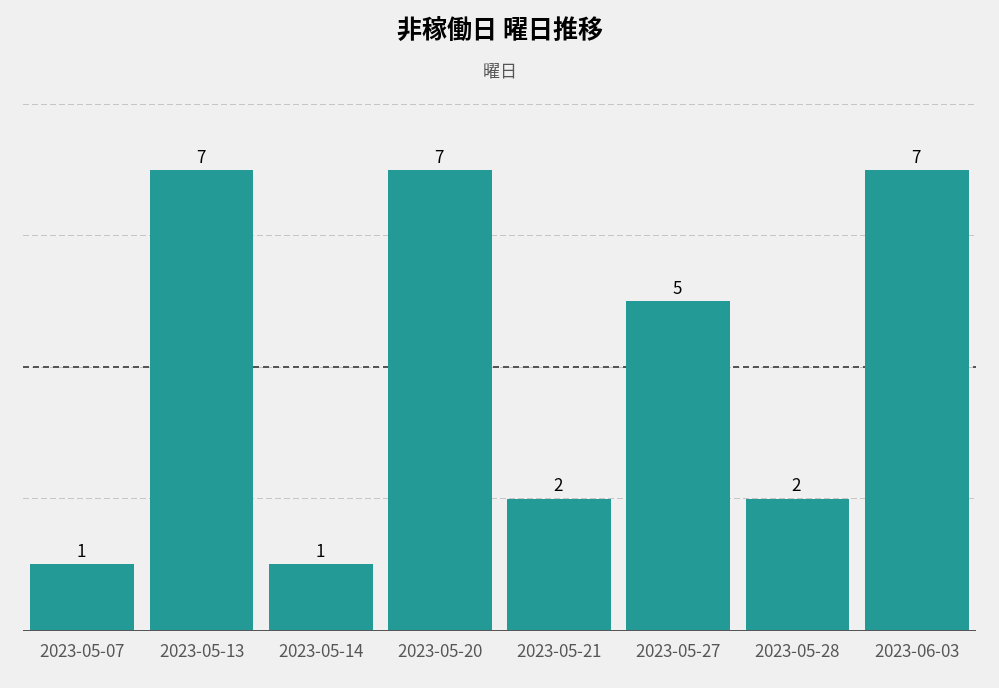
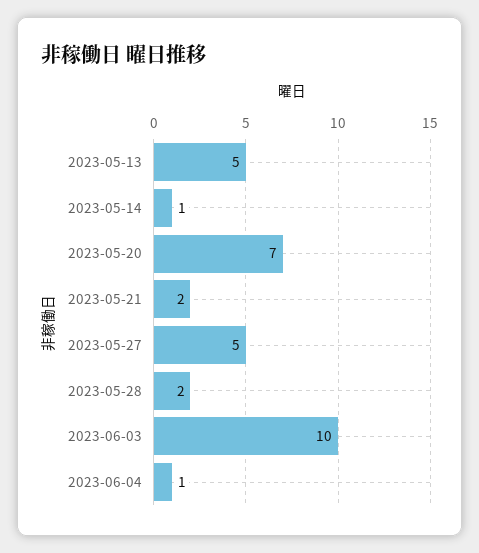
2023-05-07: 1 -> none
2023-05-13: 7 -> 5
2023-06-03: 7 -> 10
2023-06-04: none -> 1

